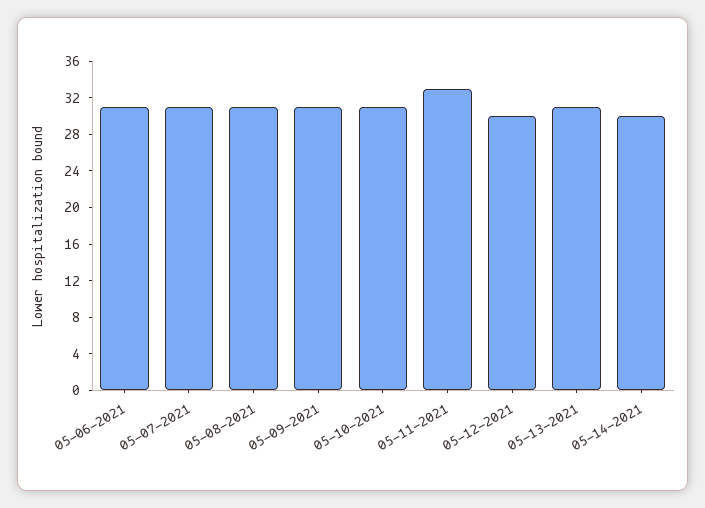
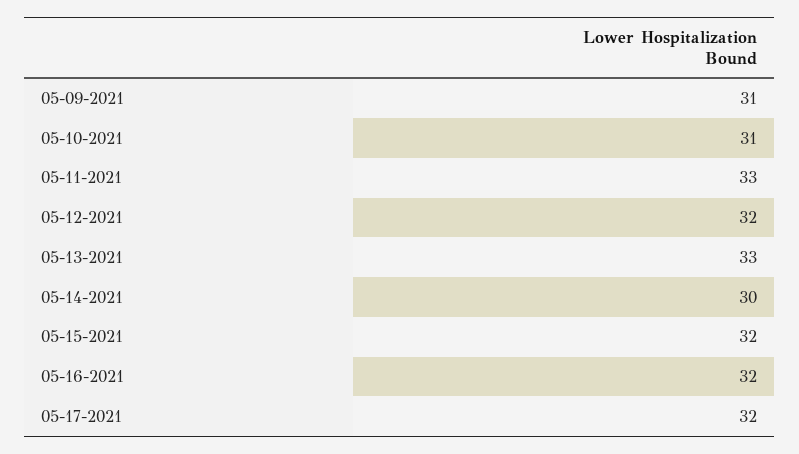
05-06-2021: 31 -> none
05-07-2021: 31 -> none
05-08-2021: 31 -> none
05-12-2021: 30 -> 32
05-13-2021: 31 -> 33
05-15-2021: none -> 32
05-16-2021: none -> 32
05-17-2021: none -> 32

